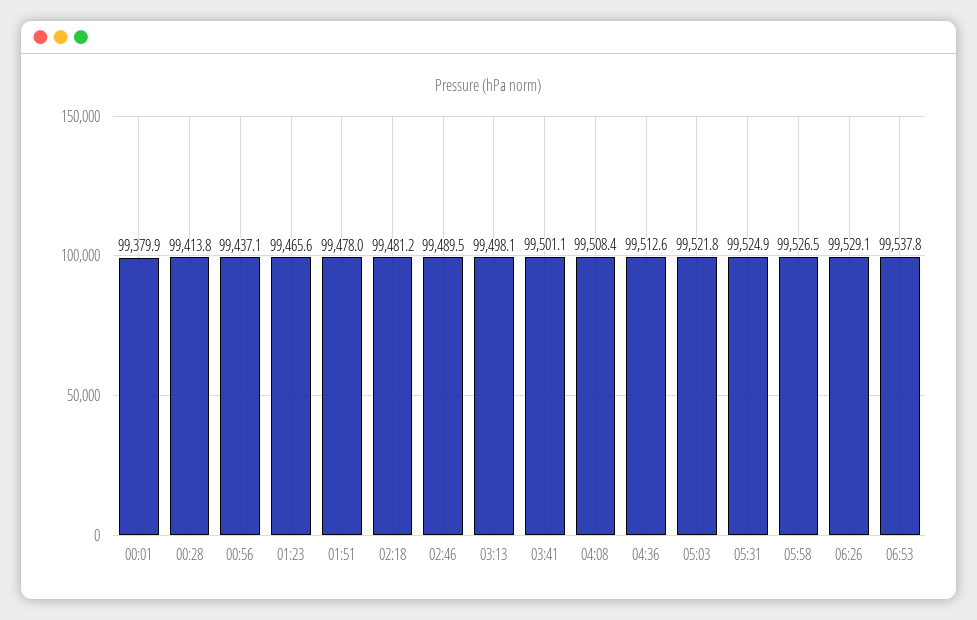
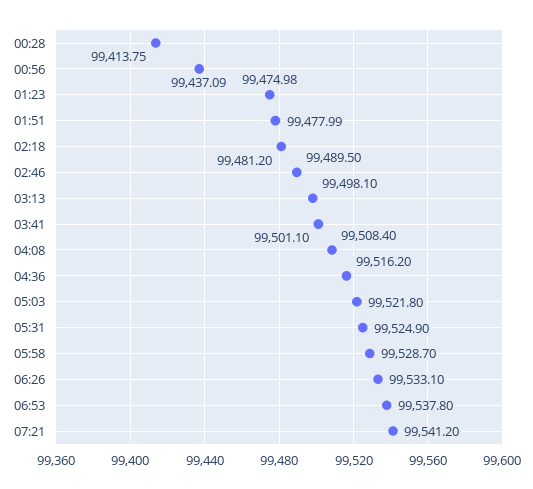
00:01: 99379.9 -> none
01:23: 99465.6 -> 99474.98
04:36: 99512.6 -> 99516.2
05:58: 99526.5 -> 99528.7
06:26: 99529.1 -> 99533.1
07:21: none -> 99541.2

